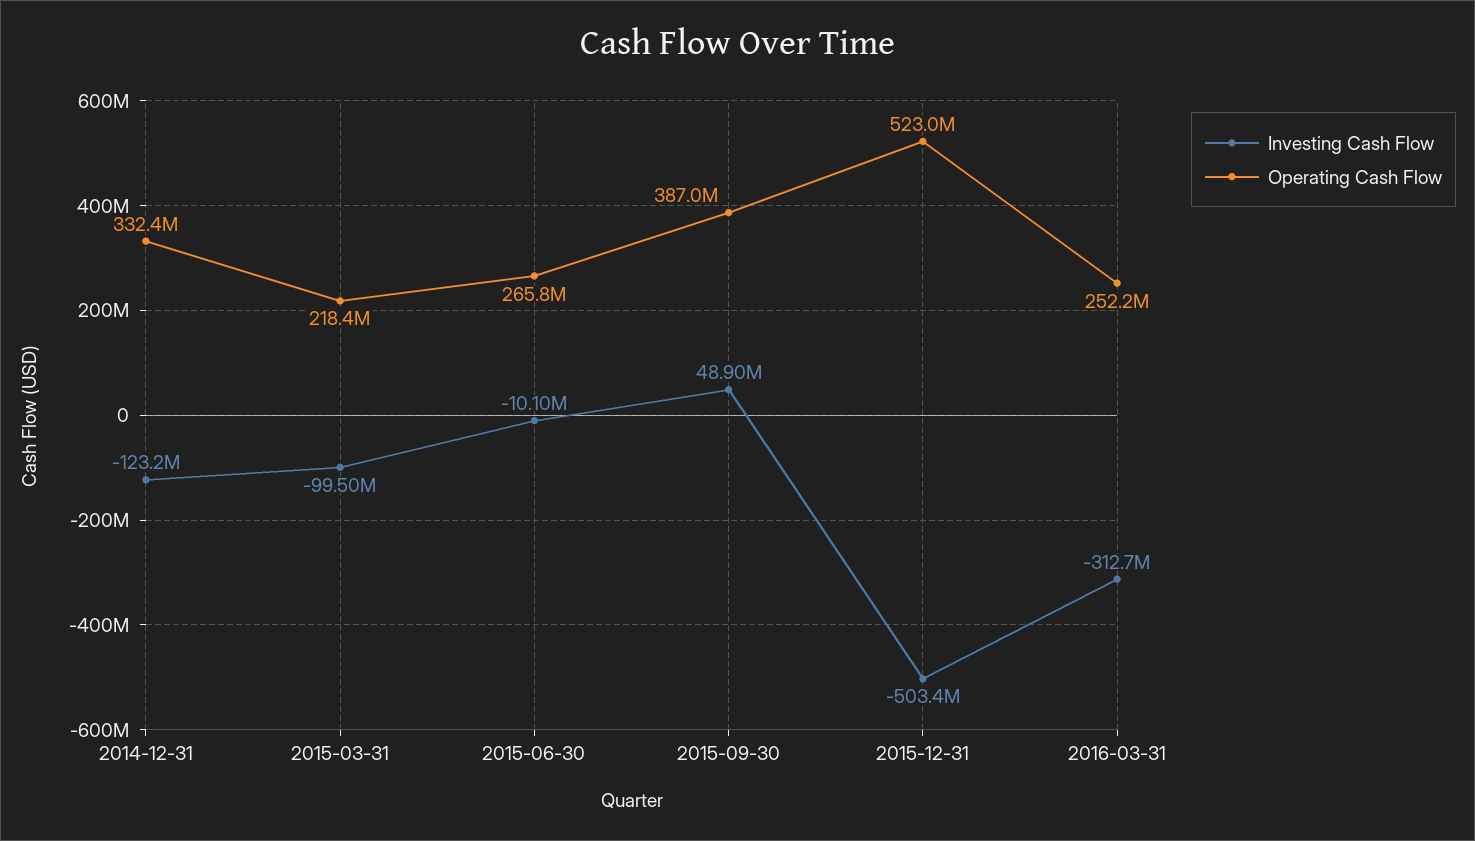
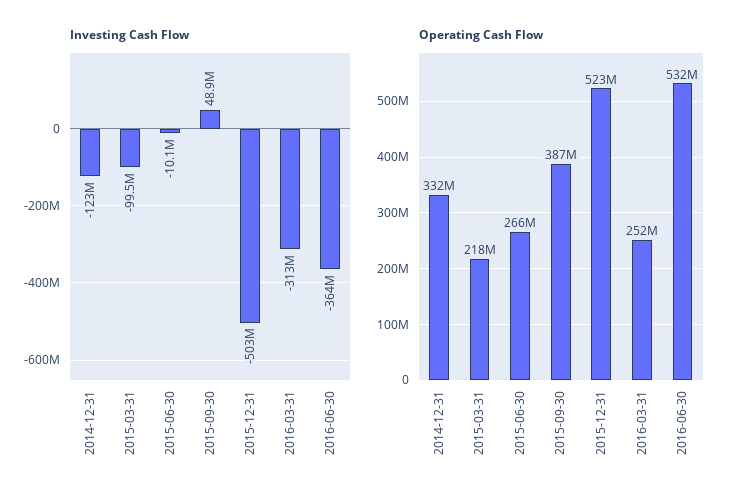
Investing Cash Flow, 2016-06-30: none -> -364000000
Operating Cash Flow, 2016-06-30: none -> 532000000

